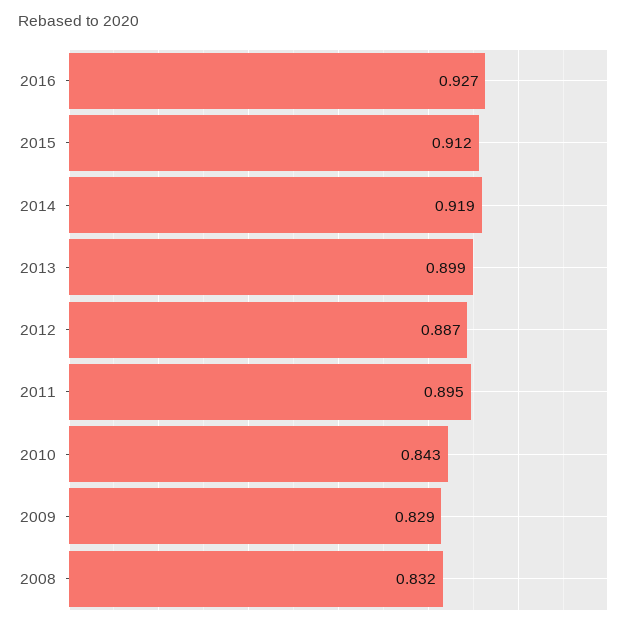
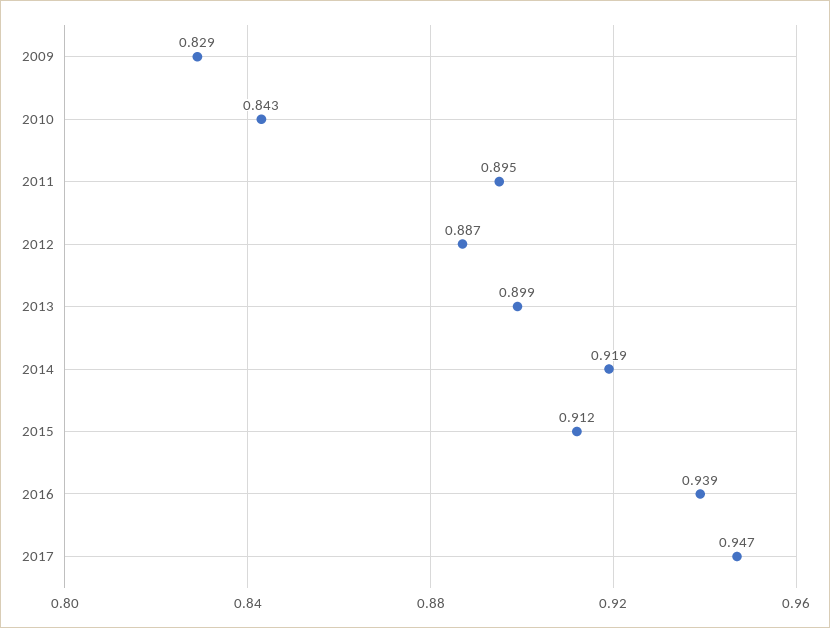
2016: 0.927 -> 0.939
2008: 0.832 -> none
2017: none -> 0.947

